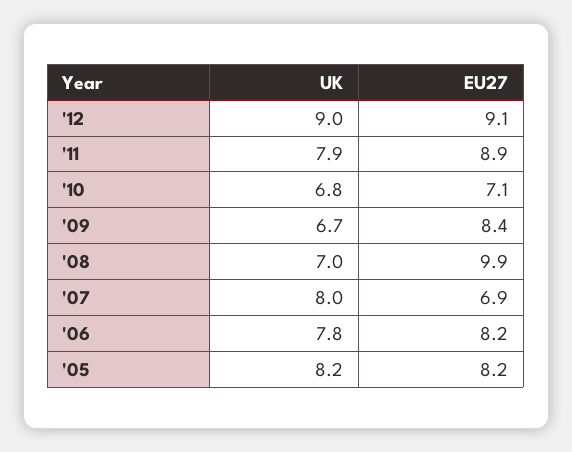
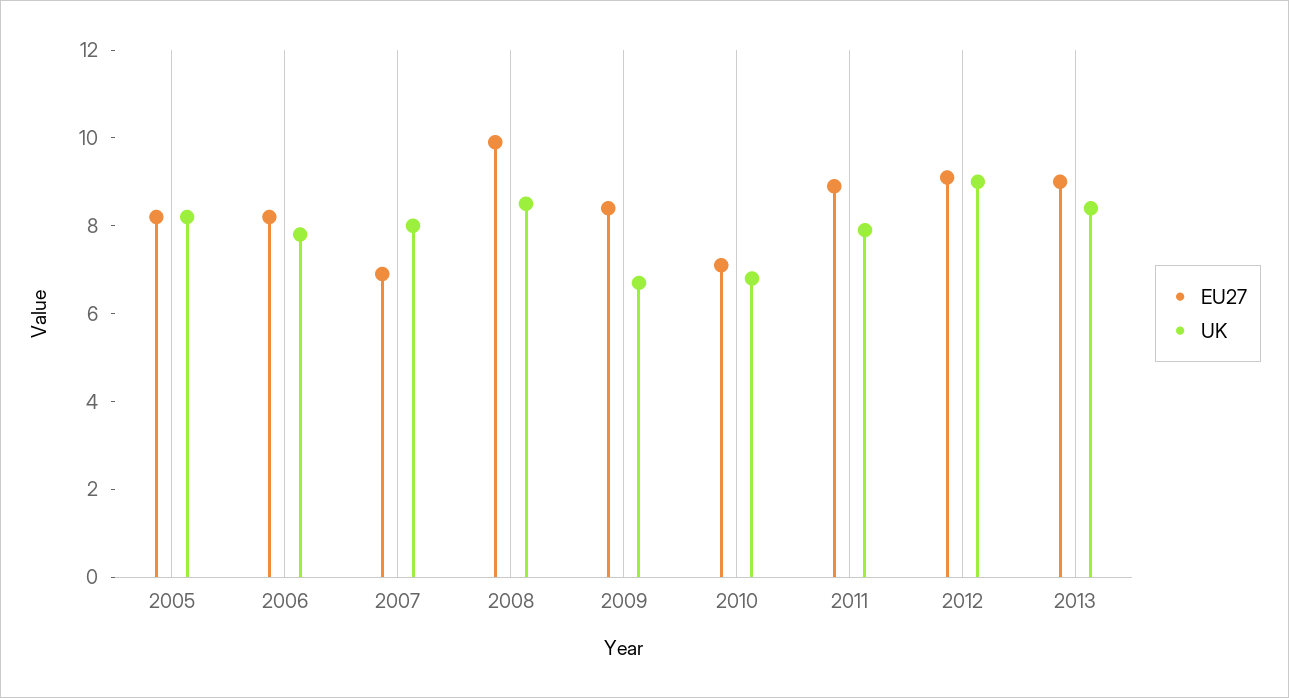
UK, '08: 7 -> 8.5
EU27, 2013: none -> 9
UK, 2013: none -> 8.5

